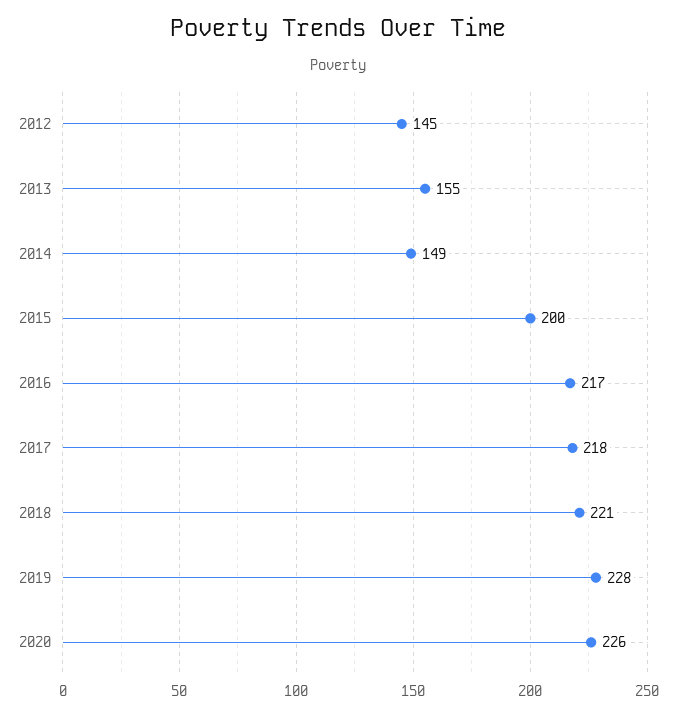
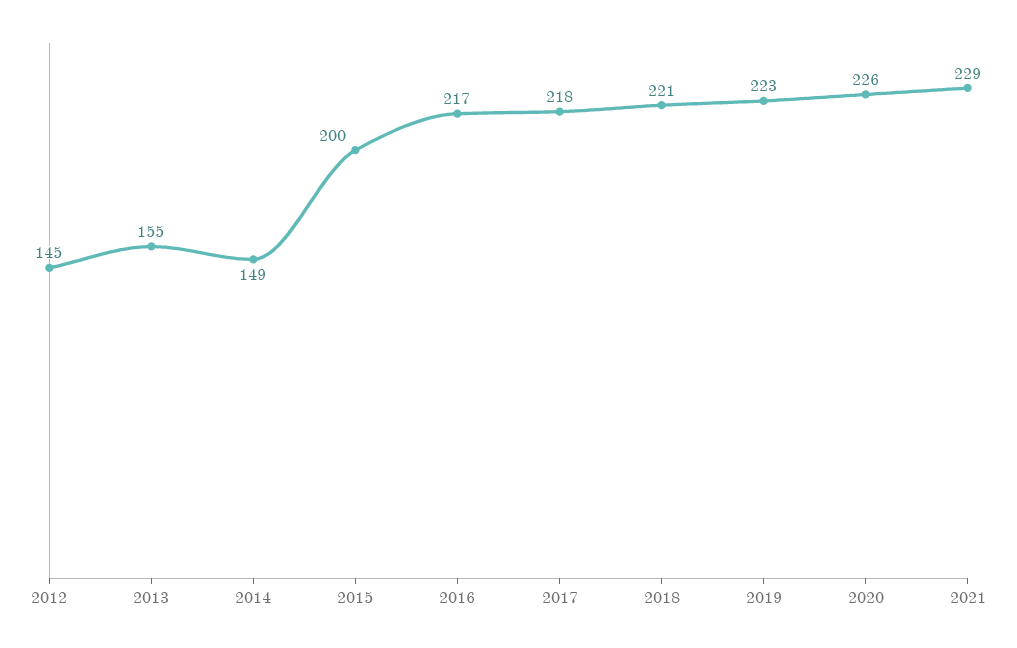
2019: 228 -> 223
2021: none -> 229

